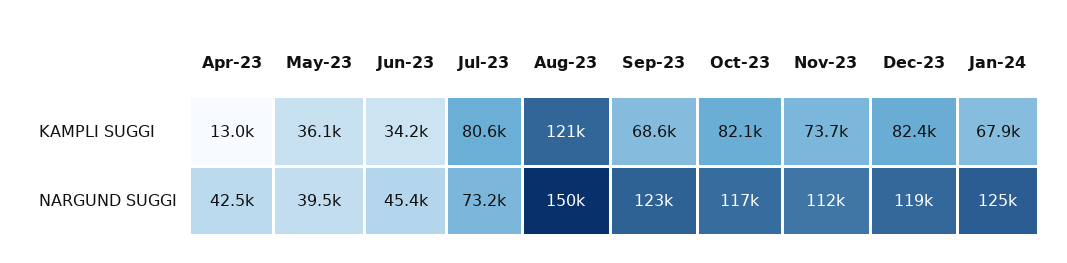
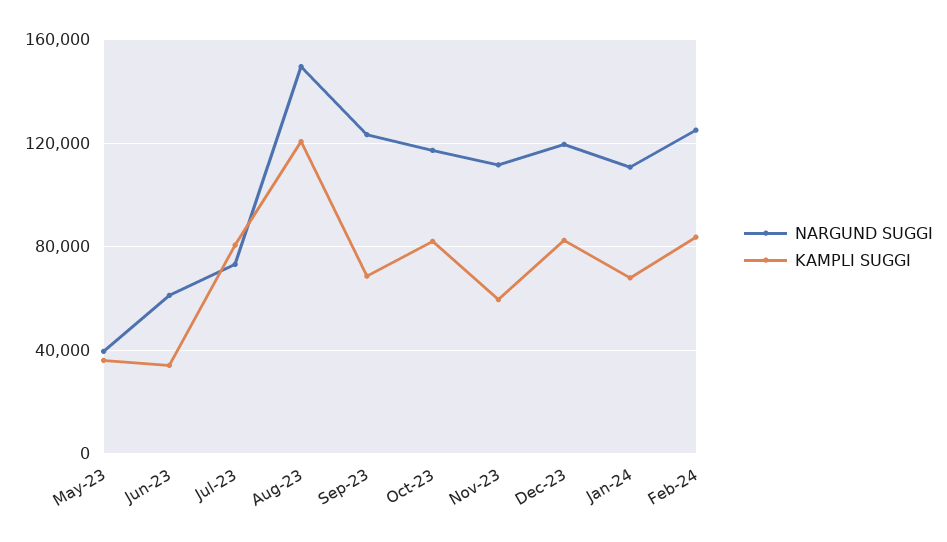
KAMPLI SUGGI, Apr-23: 13000 -> none
KAMPLI SUGGI, Nov-23: 73700 -> 60000
NARGUND SUGGI, Apr-23: 42500 -> none
NARGUND SUGGI, Jun-23: 45400 -> 60000
NARGUND SUGGI, Jan-24: 125000 -> 110000
NARGUND SUGGI, Feb-24: none -> 125000
KAMPLI SUGGI, Feb-24: none -> 85000

